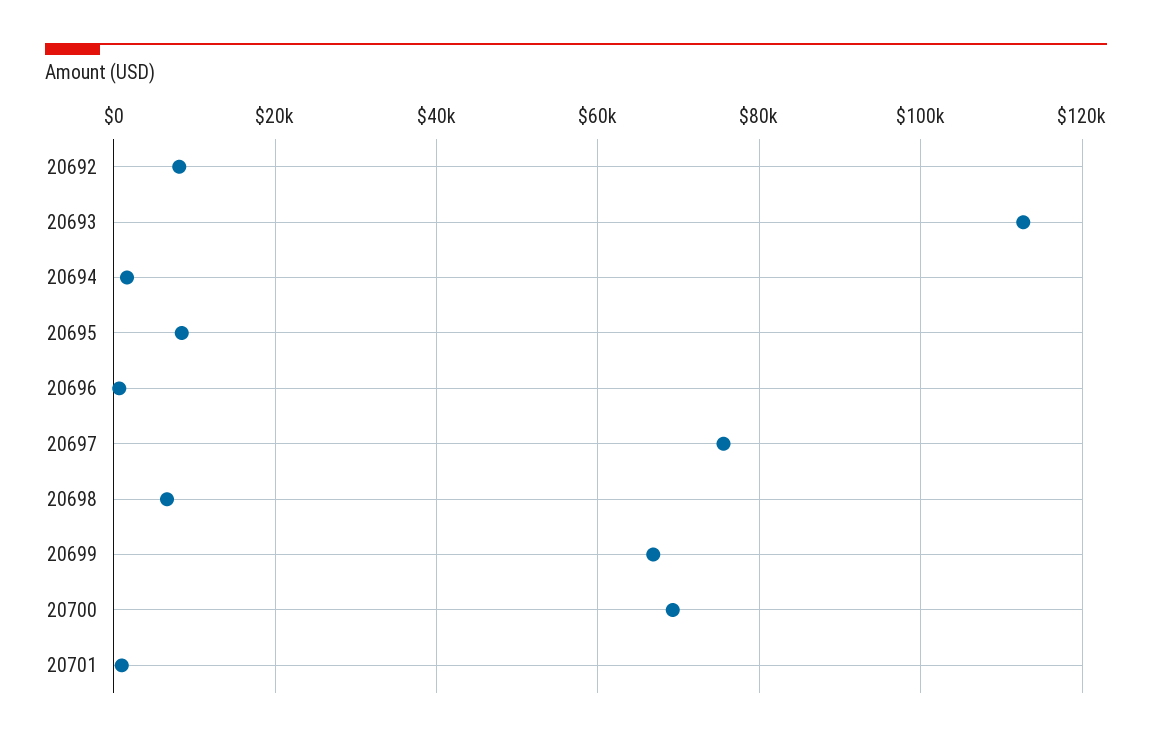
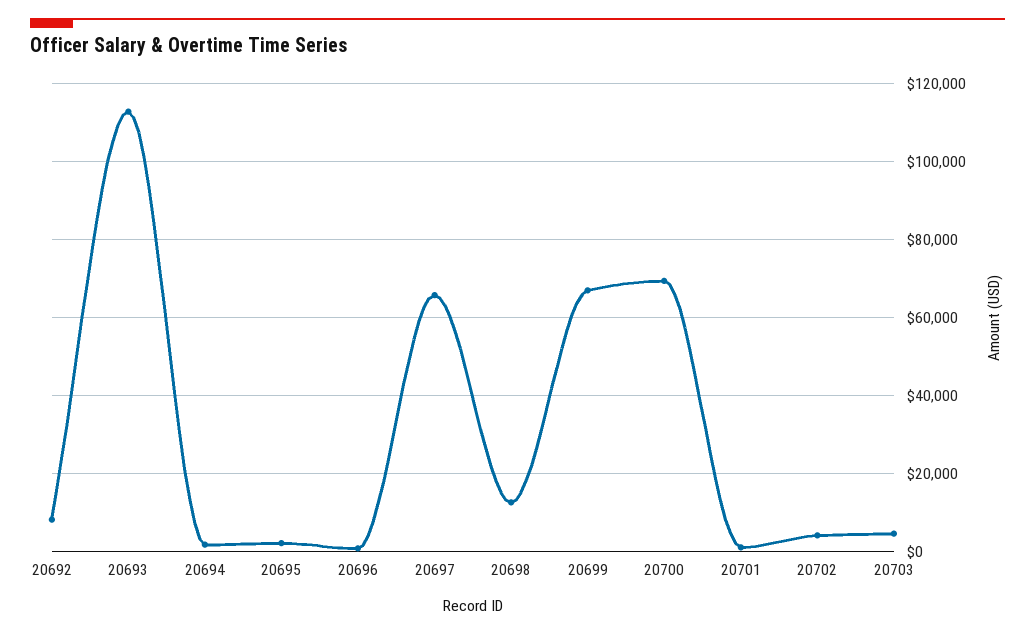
20695: 8000 -> 2000
20697: 76000 -> 66000
20698: 6000 -> 12000
20702: none -> 4000
20703: none -> 4000

